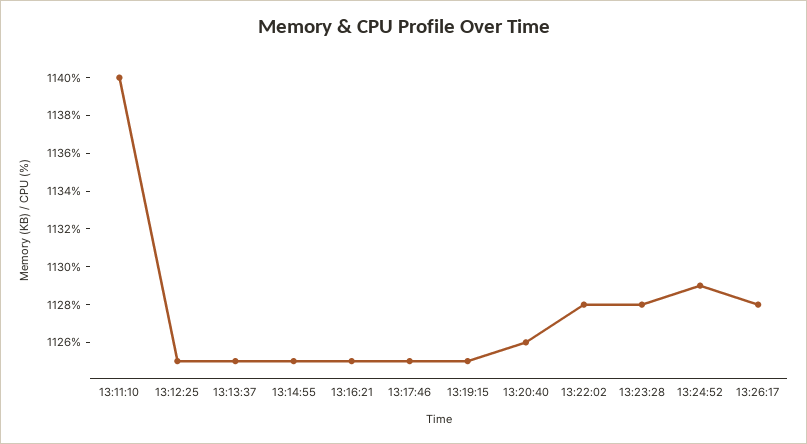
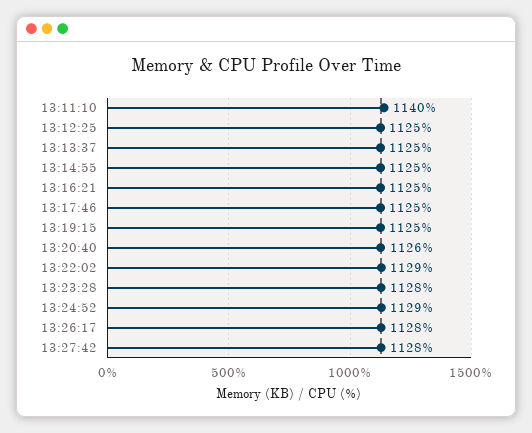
13:22:02: 1128 -> 1129
13:27:42: none -> 1128

